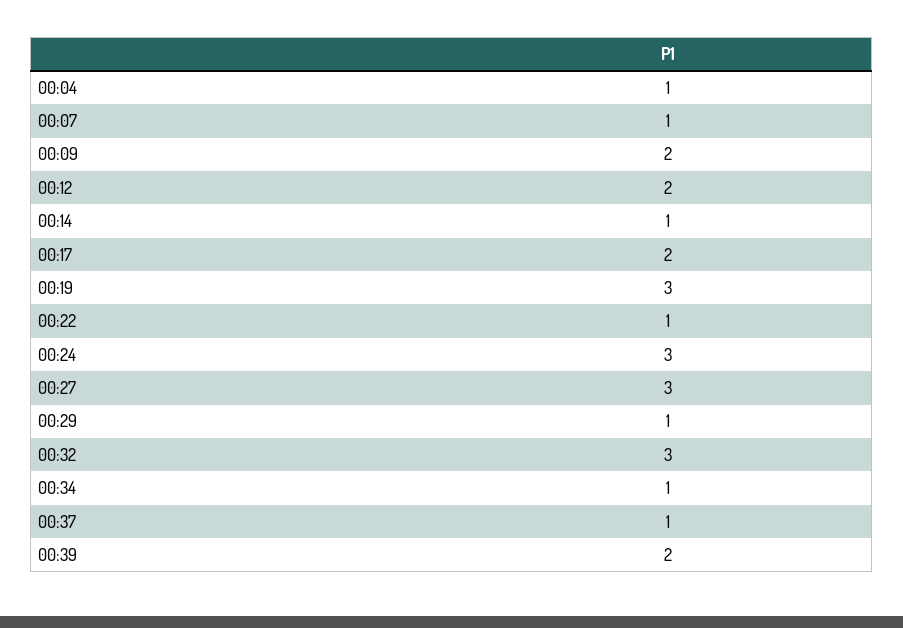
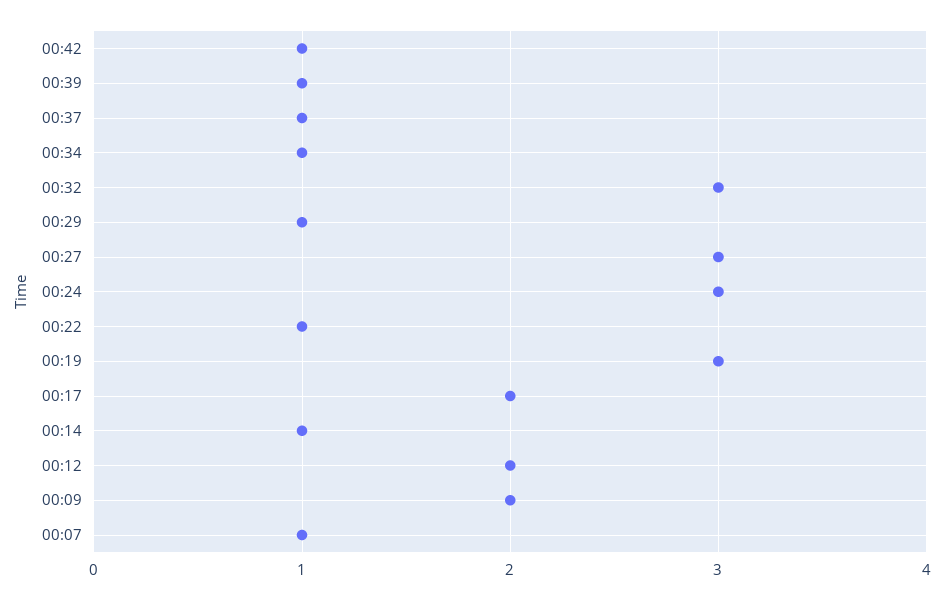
00:04: 1 -> none
00:39: 2 -> 1
00:42: none -> 1

